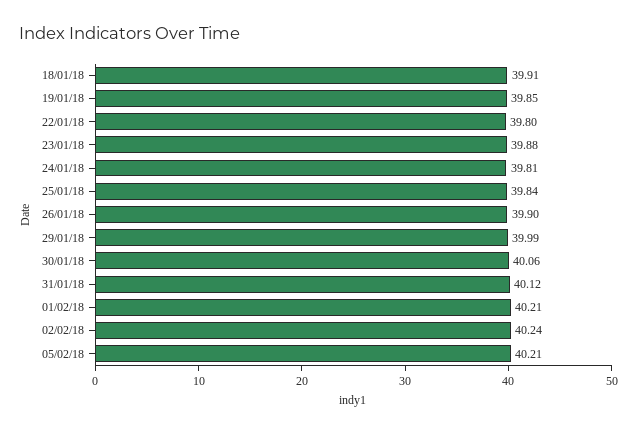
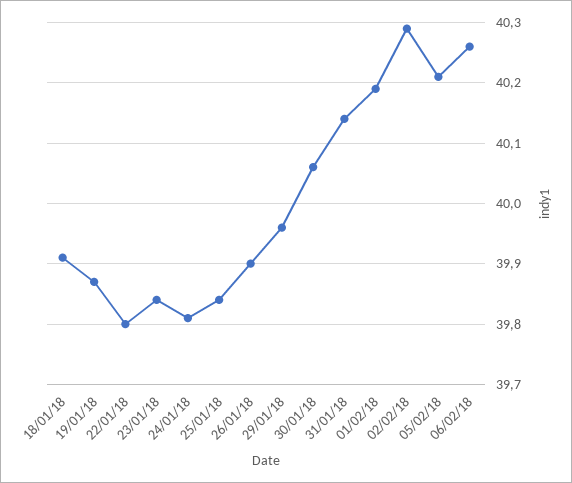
19/01/18: 39.85 -> 39.87
23/01/18: 39.88 -> 39.84
29/01/18: 39.99 -> 39.96
31/01/18: 40.12 -> 40.14
01/02/18: 40.21 -> 40.19
02/02/18: 40.24 -> 40.29
06/02/18: none -> 40.26

